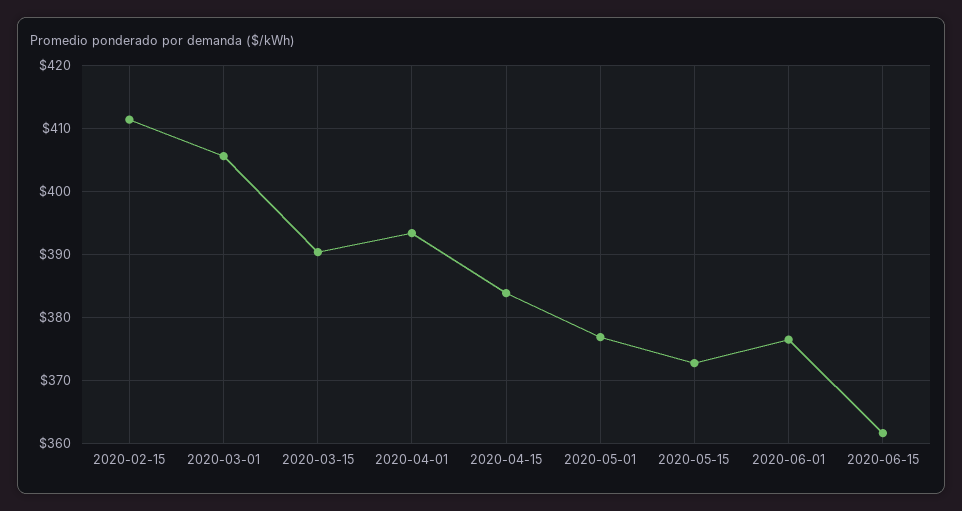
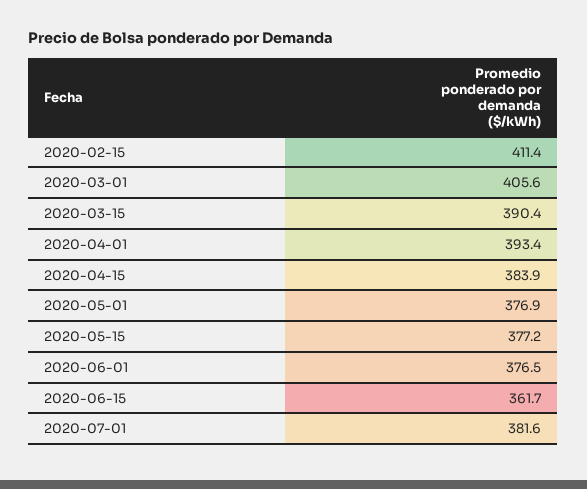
2020-05-15: 373 -> 377.2
2020-07-01: none -> 381.6

